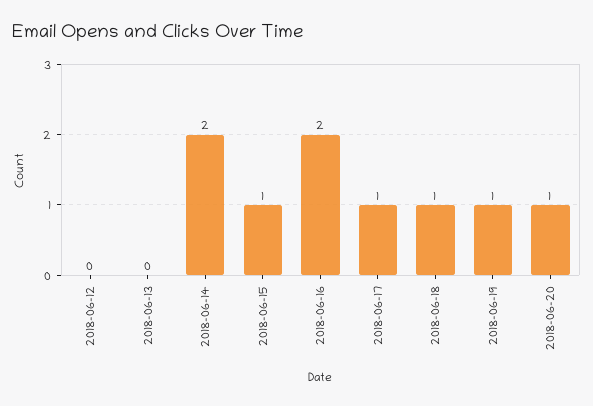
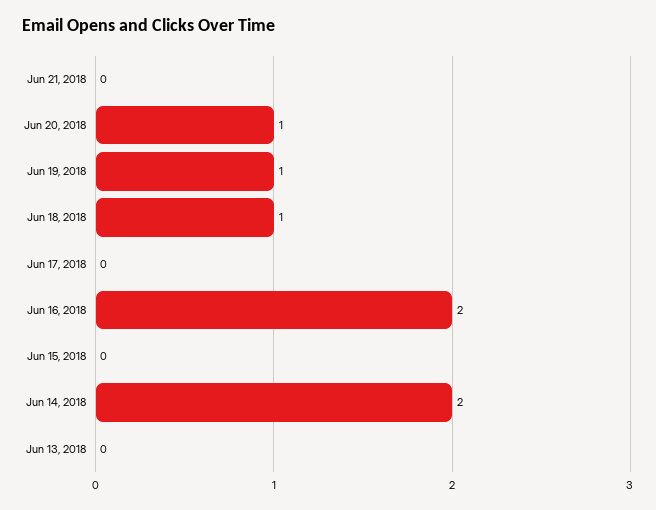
2018-06-12: 0 -> none
2018-06-15: 1 -> 0
2018-06-17: 1 -> 0
Jun 21, 2018: none -> 0

